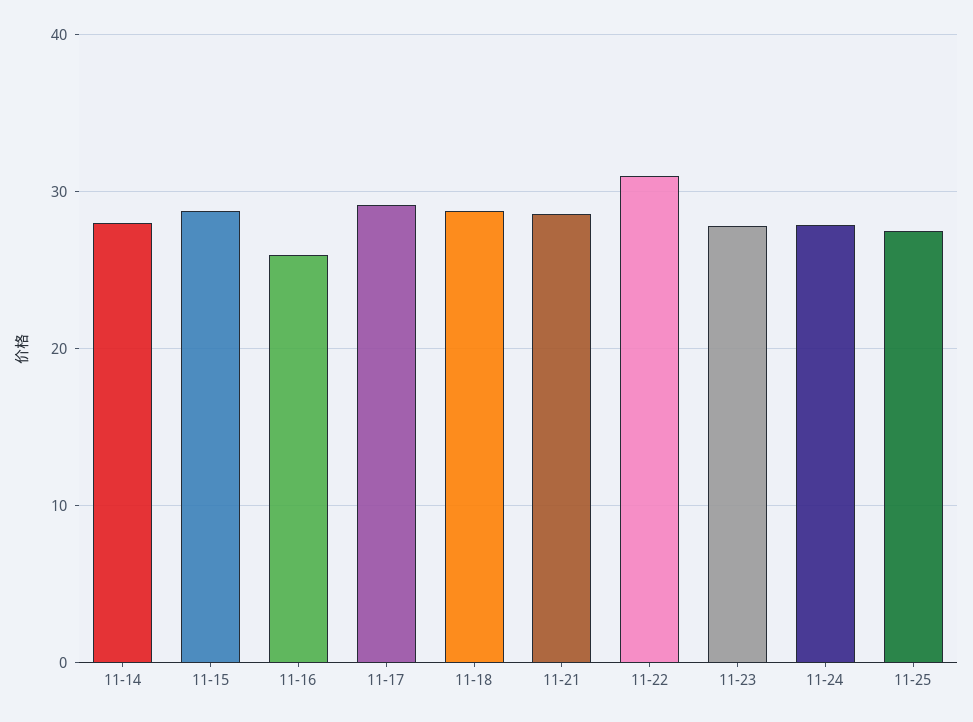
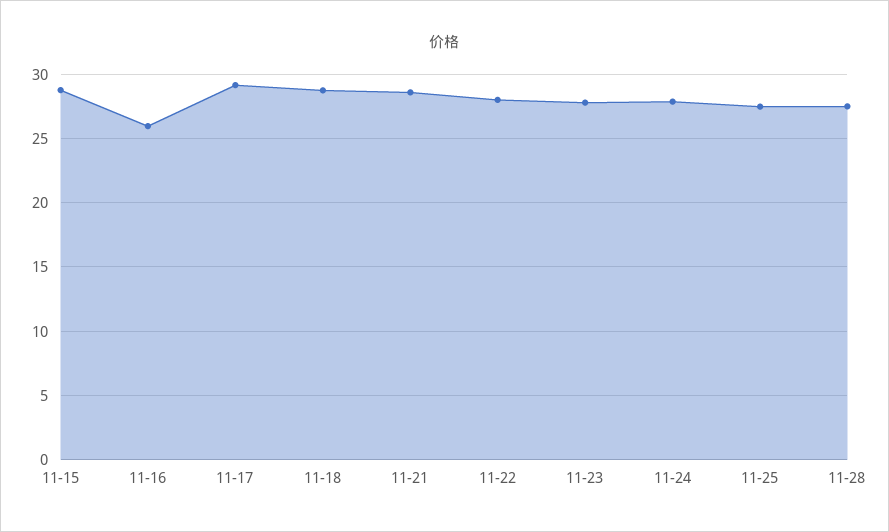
11-14: 28 -> none
11-22: 31 -> 28
11-28: none -> 27.5

